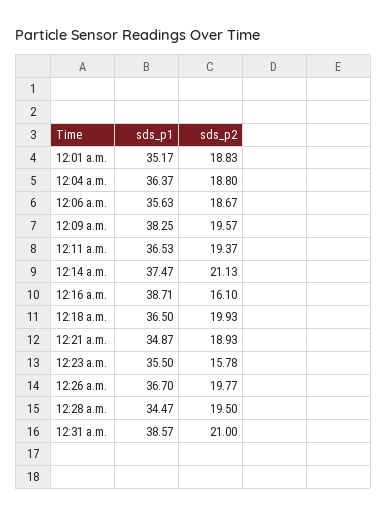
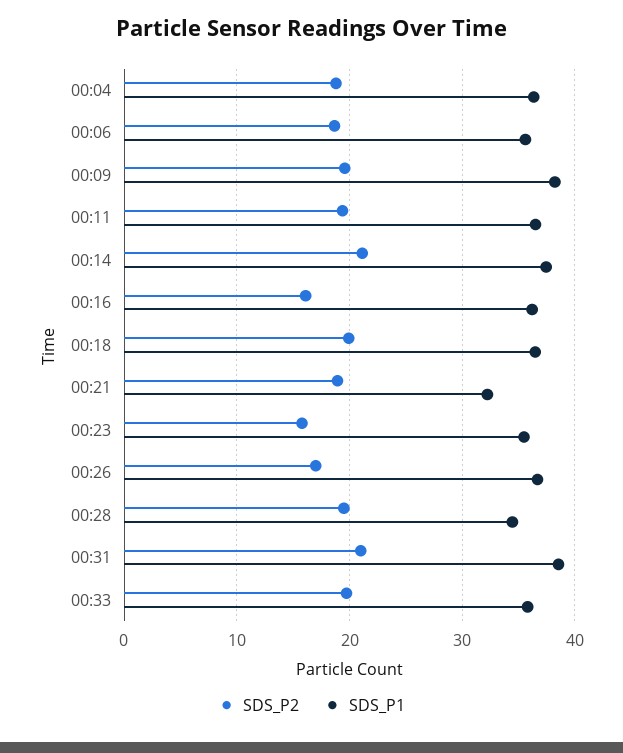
sds_p1, 12:01 a.m.: 35.17 -> none
sds_p2, 12:01 a.m.: 18.83 -> none
sds_p1, 12:16 a.m.: 38.71 -> 36
sds_p1, 12:21 a.m.: 34.87 -> 32
sds_p2, 12:26 a.m.: 19.77 -> 17
sds_p2, 00:33: none -> 20
sds_p1, 00:33: none -> 36

